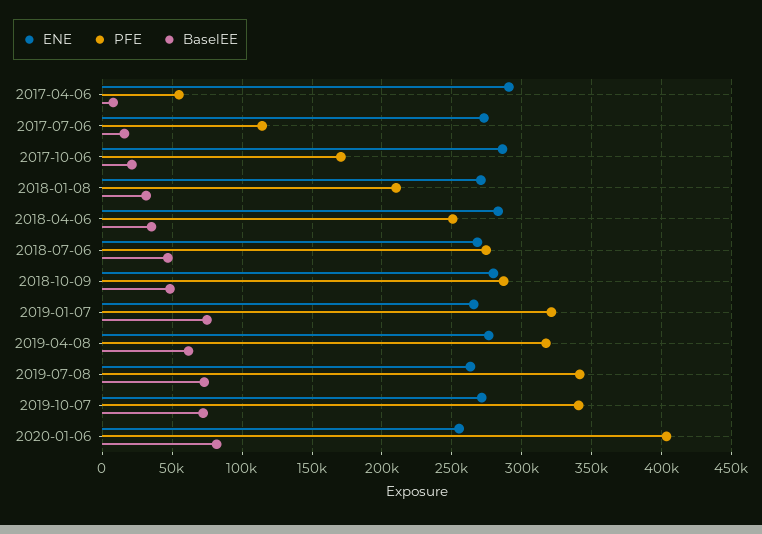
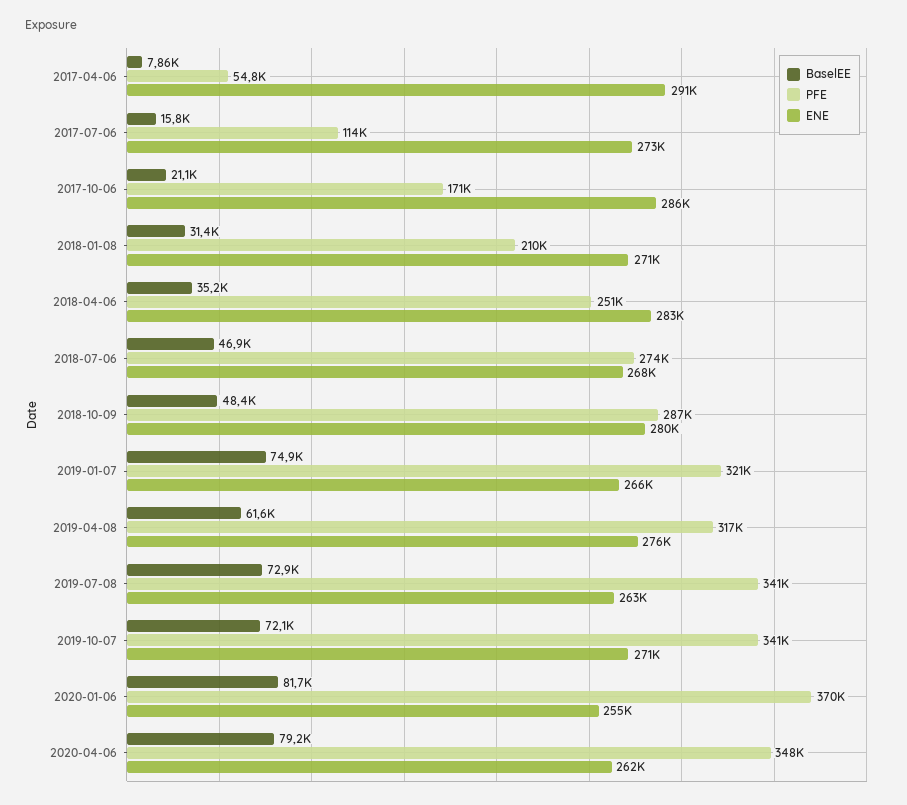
PFE, 2020-01-06: 405000 -> 370000
BaselEE, 2020-04-06: none -> 79200
PFE, 2020-04-06: none -> 348000
ENE, 2020-04-06: none -> 262000

